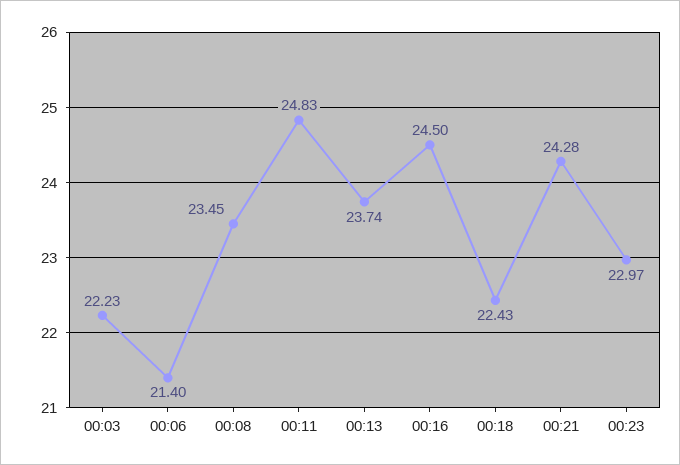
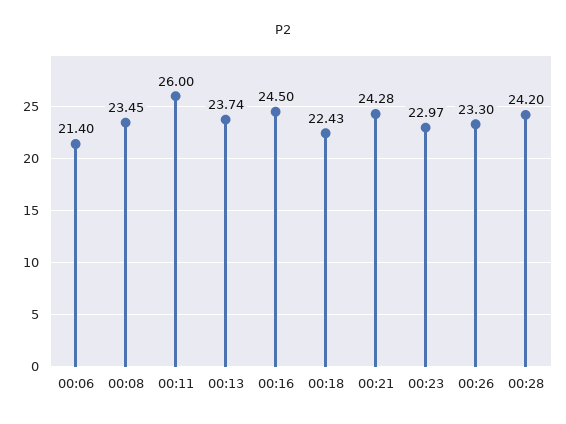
00:03: 22.23 -> none
00:11: 24.83 -> 26
00:26: none -> 23.3
00:28: none -> 24.2

